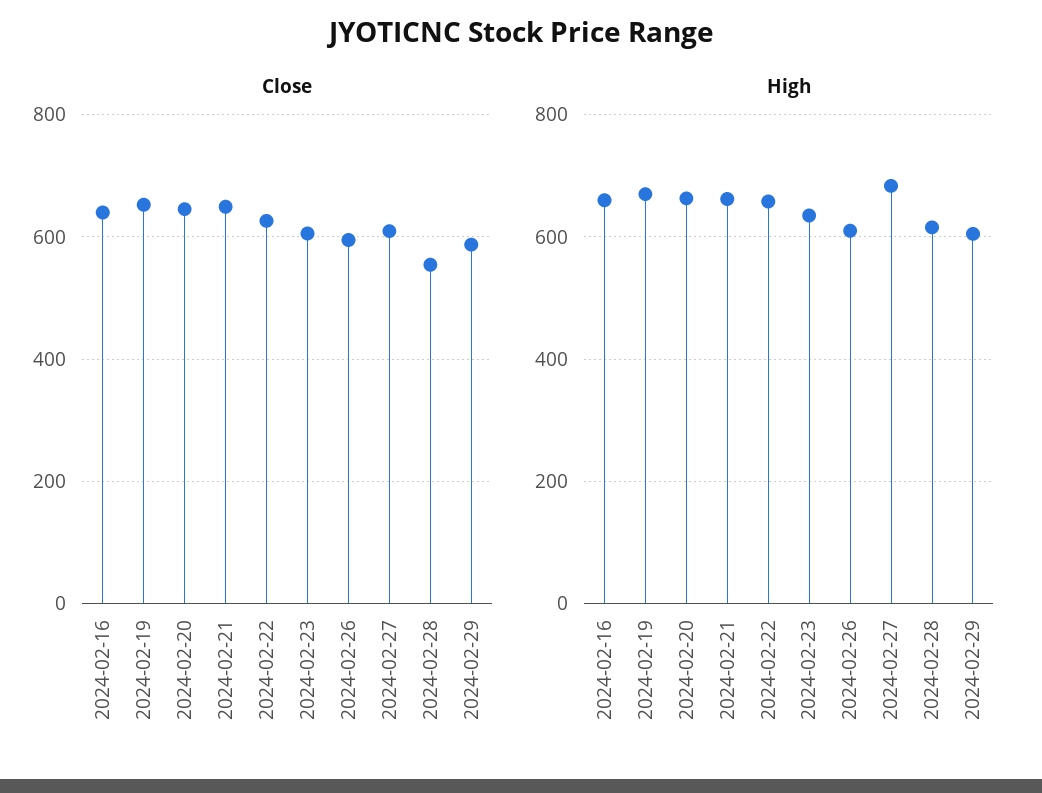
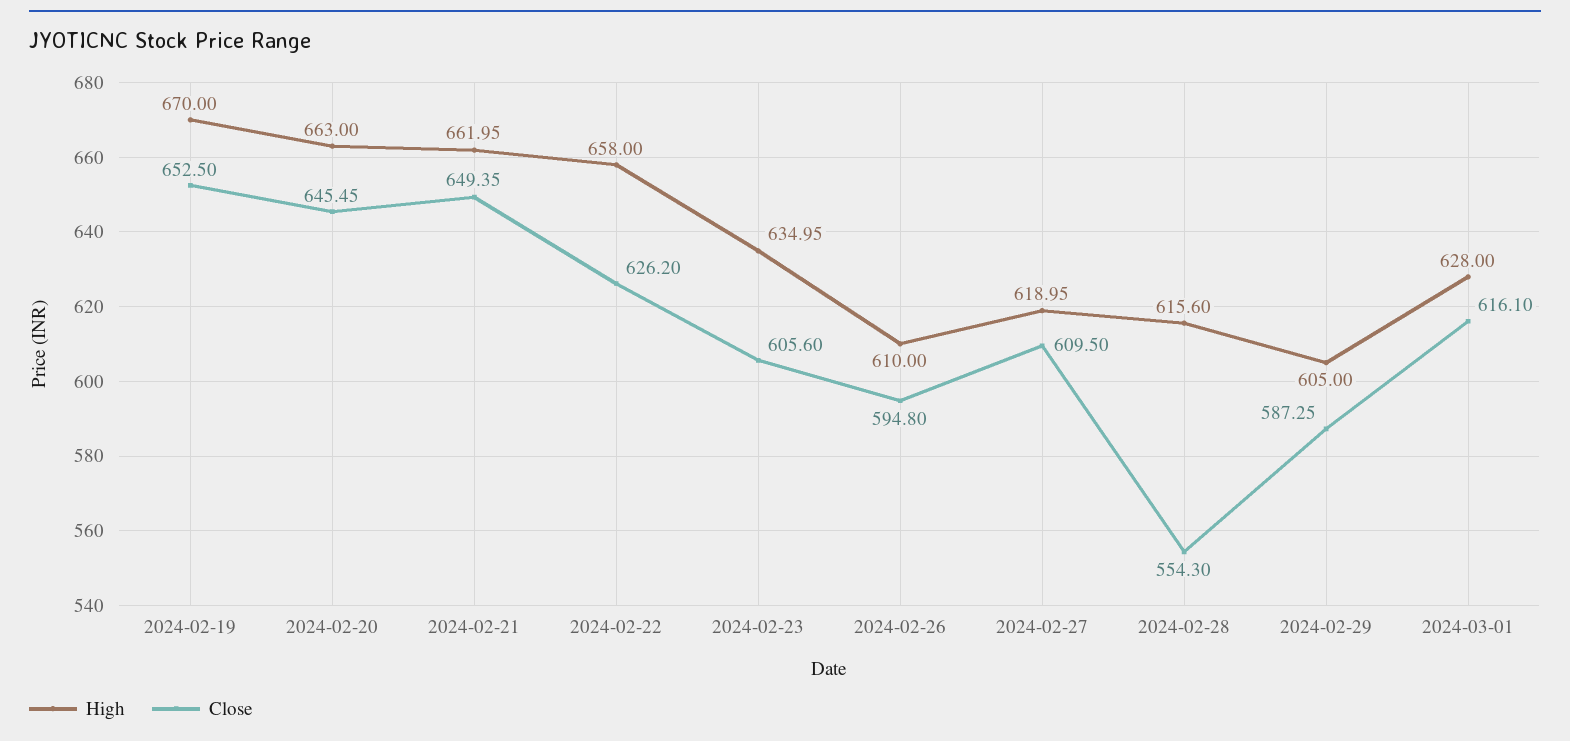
Close, 2024-02-16: 640 -> none
High, 2024-02-16: 660 -> none
High, 2024-02-27: 680 -> 618.95
High, 2024-03-01: none -> 628
Close, 2024-03-01: none -> 616.1

